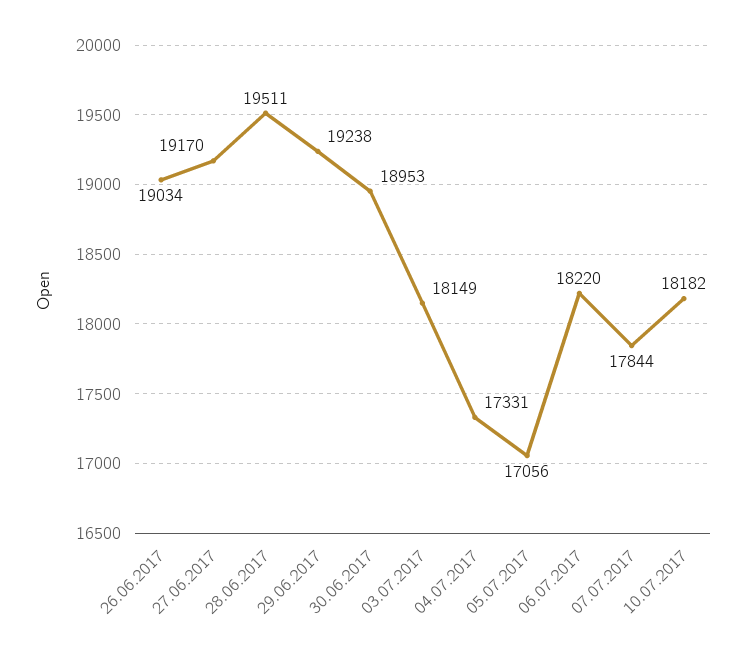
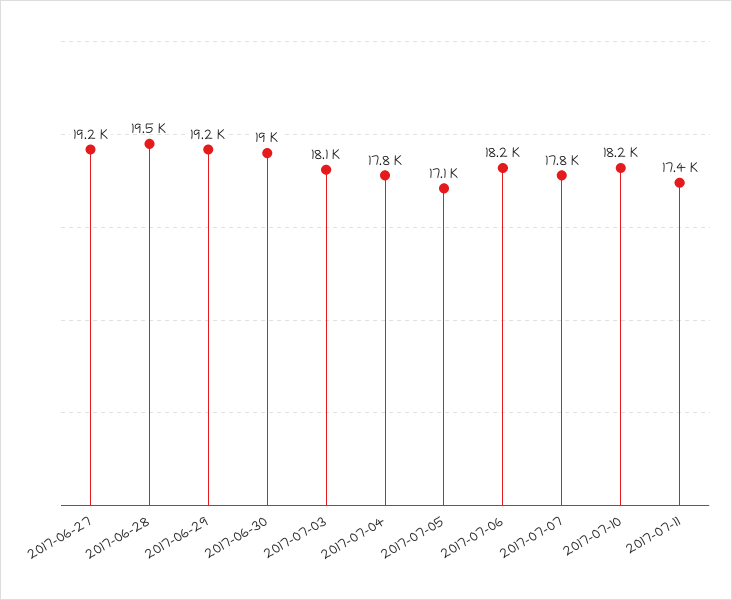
26.06.2017: 19034 -> none
04.07.2017: 17331 -> 17800
2017-07-11: none -> 17400

